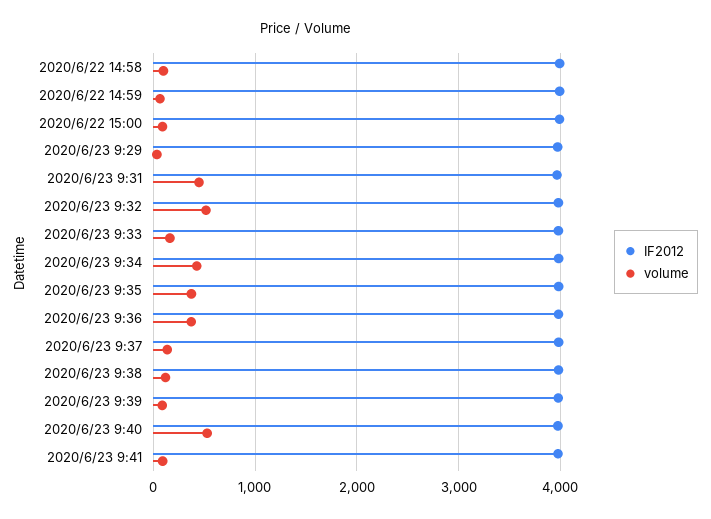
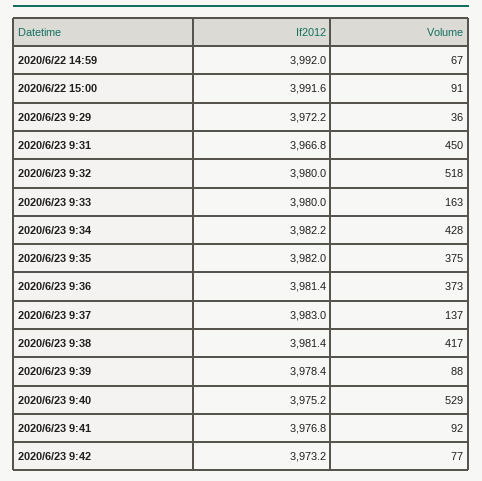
IF2012, 2020/6/22 14:58: 4000 -> none
volume, 2020/6/22 14:58: 100 -> none
volume, 2020/6/23 9:38: 100 -> 417
IF2012, 2020/6/23 9:42: none -> 3973.2
volume, 2020/6/23 9:42: none -> 77

